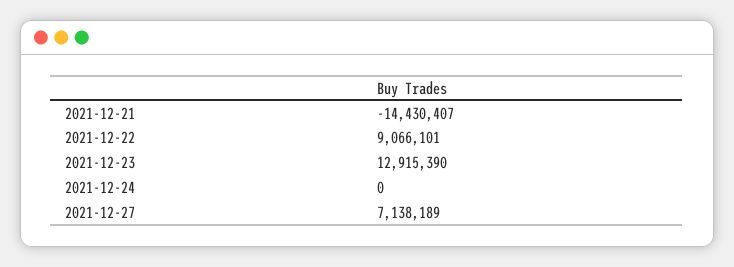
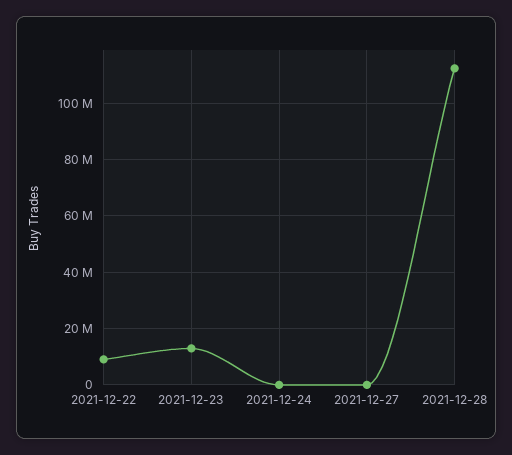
2021-12-21: -14430407 -> none
2021-12-27: 7138189 -> 0
2021-12-28: none -> 112500000

